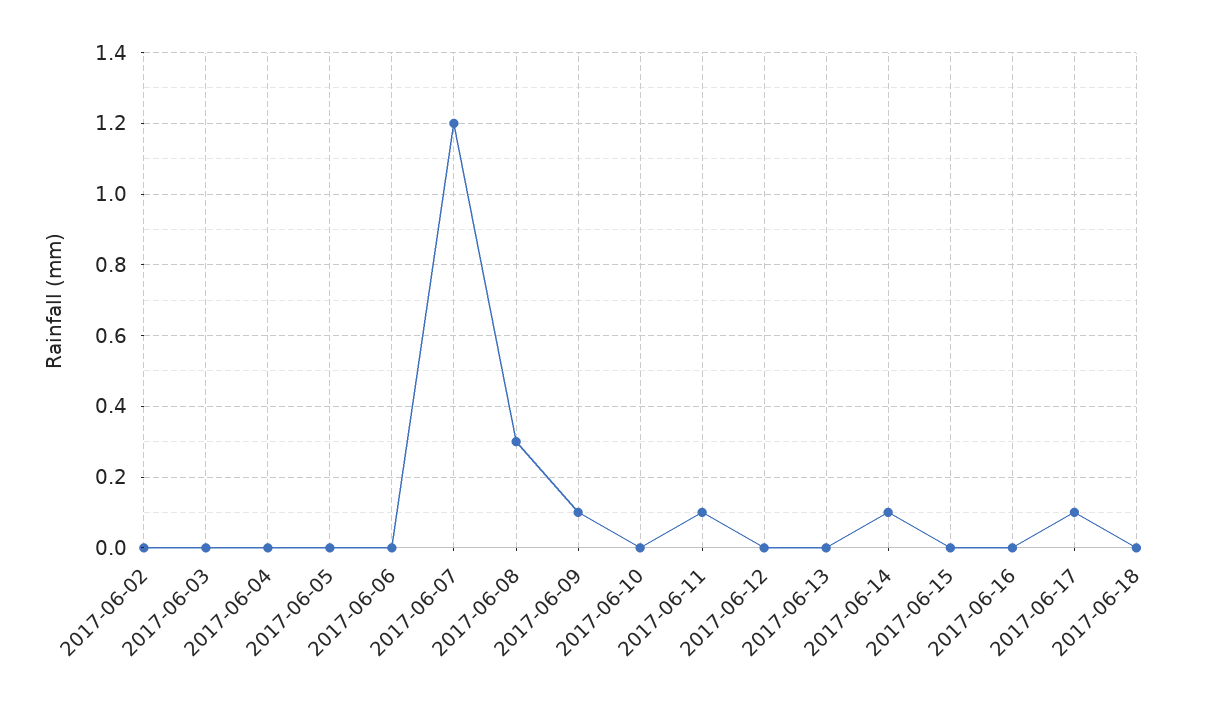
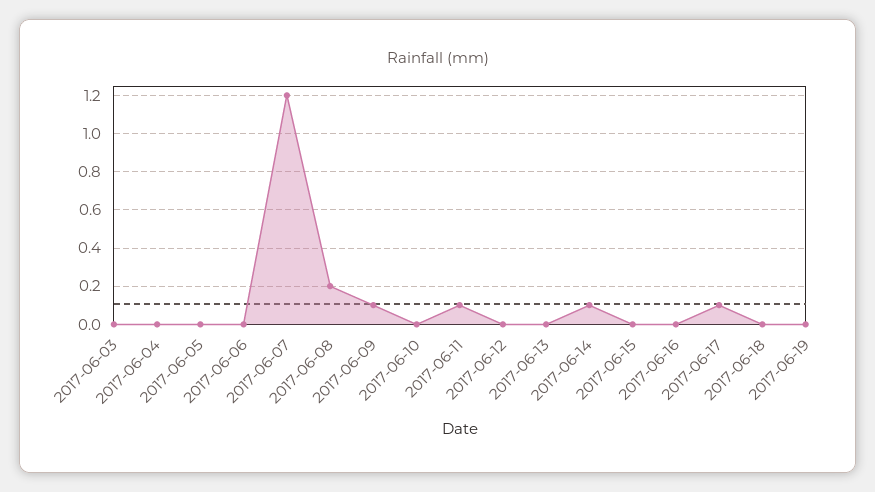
2017-06-02: 0 -> none
2017-06-08: 0.3 -> 0.2
2017-06-19: none -> 0

